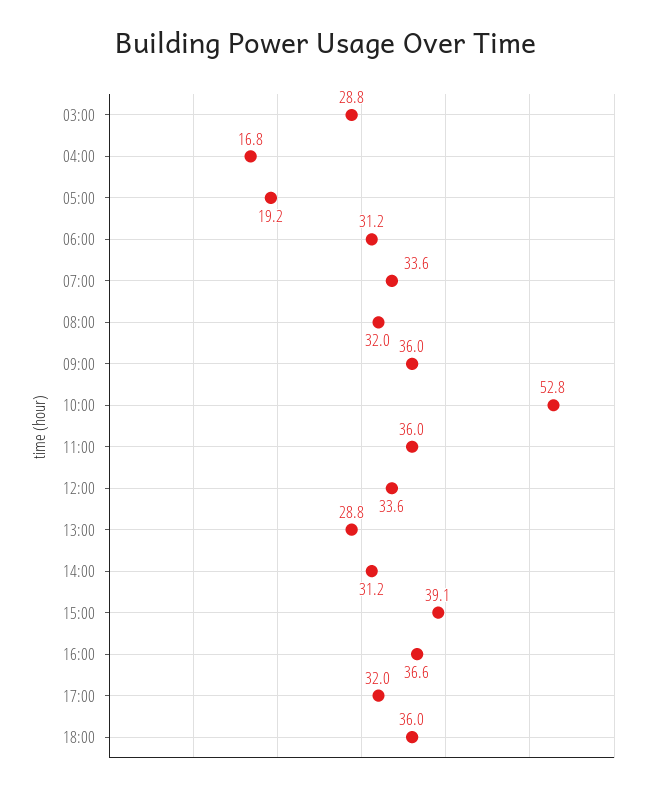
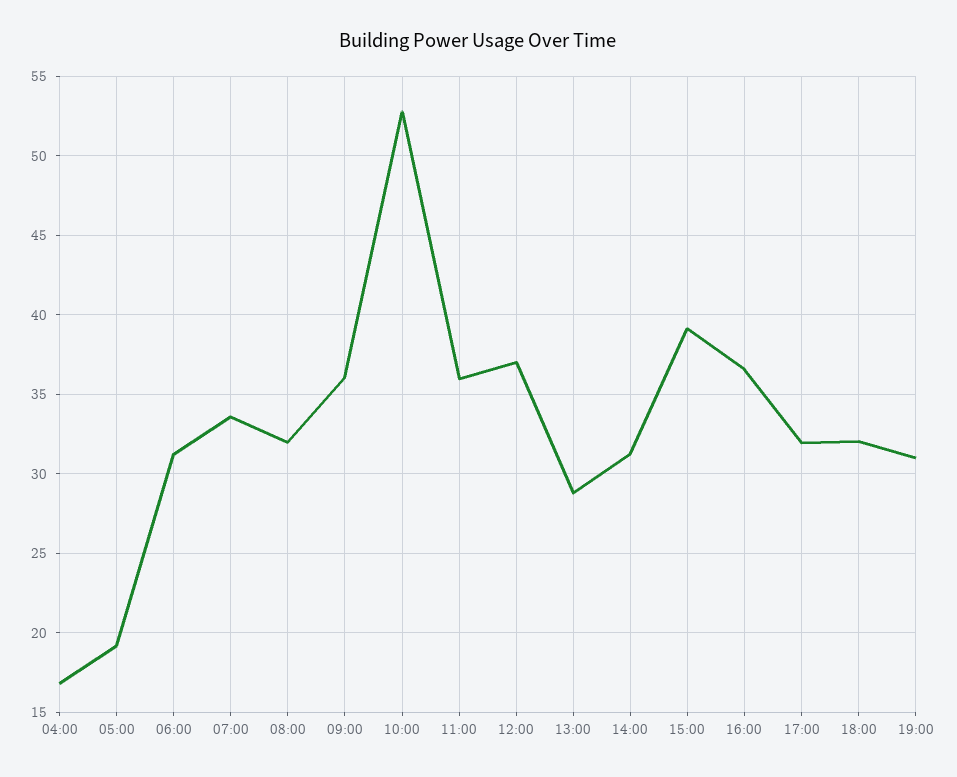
03:00: 28.8 -> none
12:00: 33.6 -> 37
18:00: 36 -> 32
19:00: none -> 31

